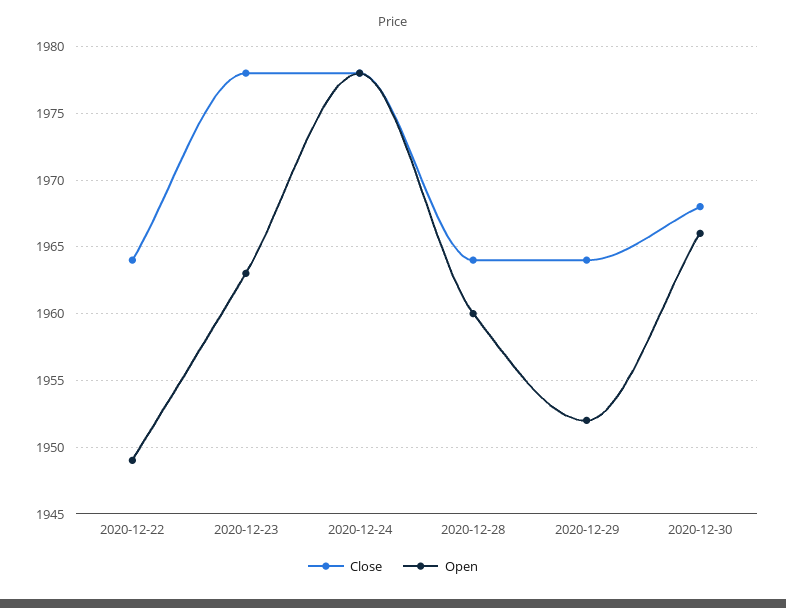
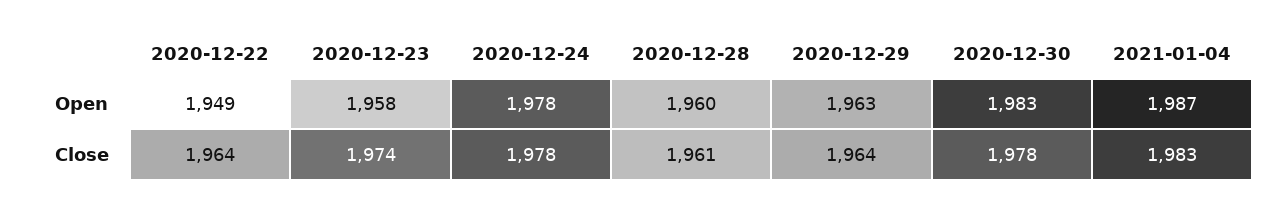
Close, 2020-12-23: 1978 -> 1974
Open, 2020-12-23: 1963 -> 1958
Close, 2020-12-28: 1964 -> 1961
Open, 2020-12-29: 1952 -> 1963
Close, 2020-12-30: 1968 -> 1978
Open, 2020-12-30: 1966 -> 1983
Open, 2021-01-04: none -> 1987
Close, 2021-01-04: none -> 1983

